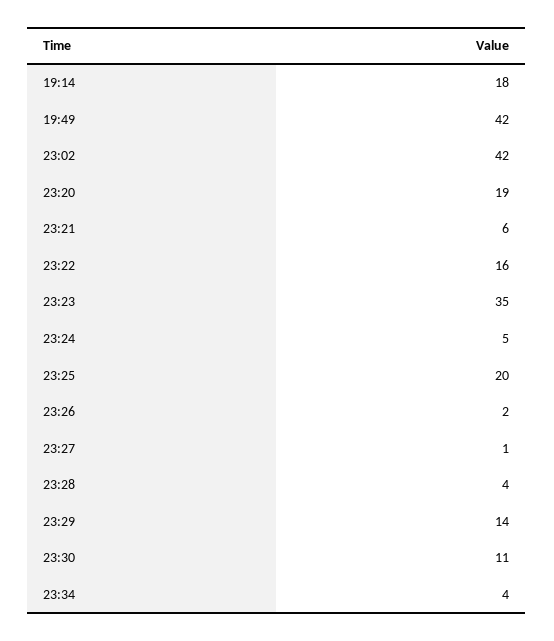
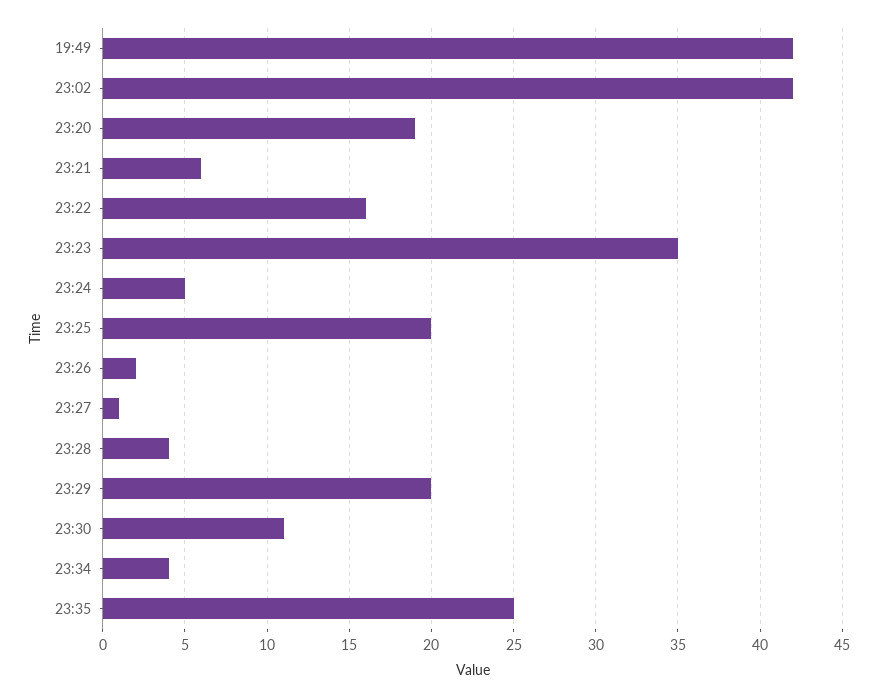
19:14: 18 -> none
23:29: 14 -> 20
23:35: none -> 25

